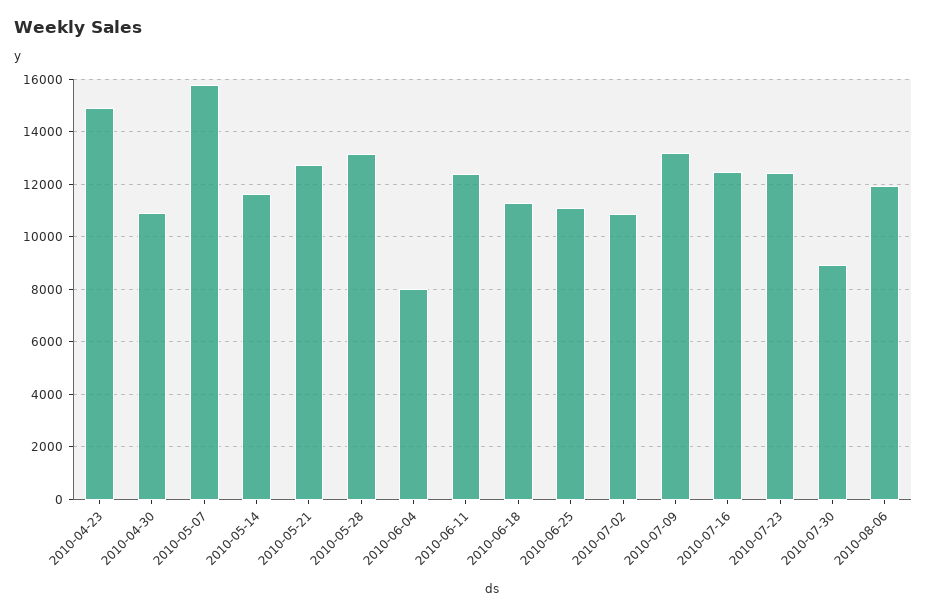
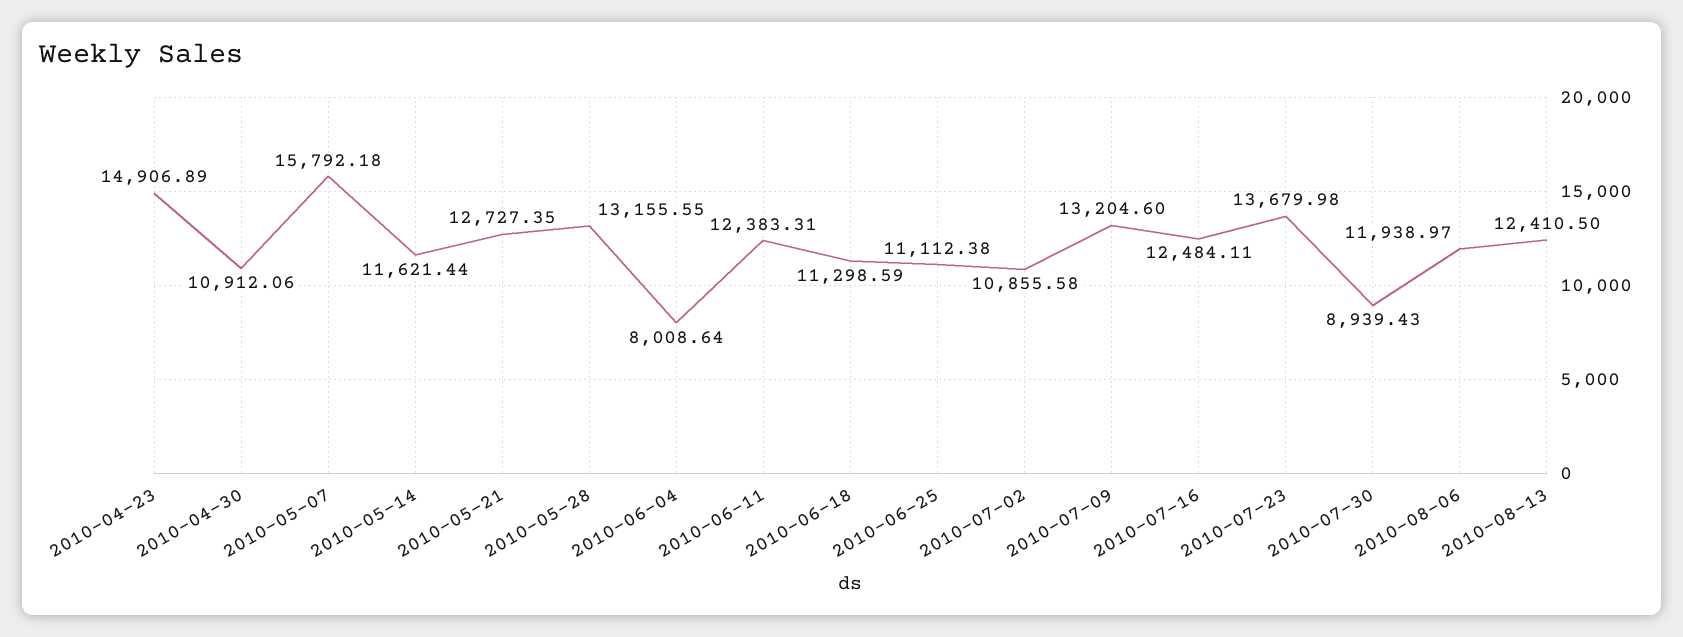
2010-07-23: 12500 -> 13679.98
2010-08-13: none -> 12410.5

